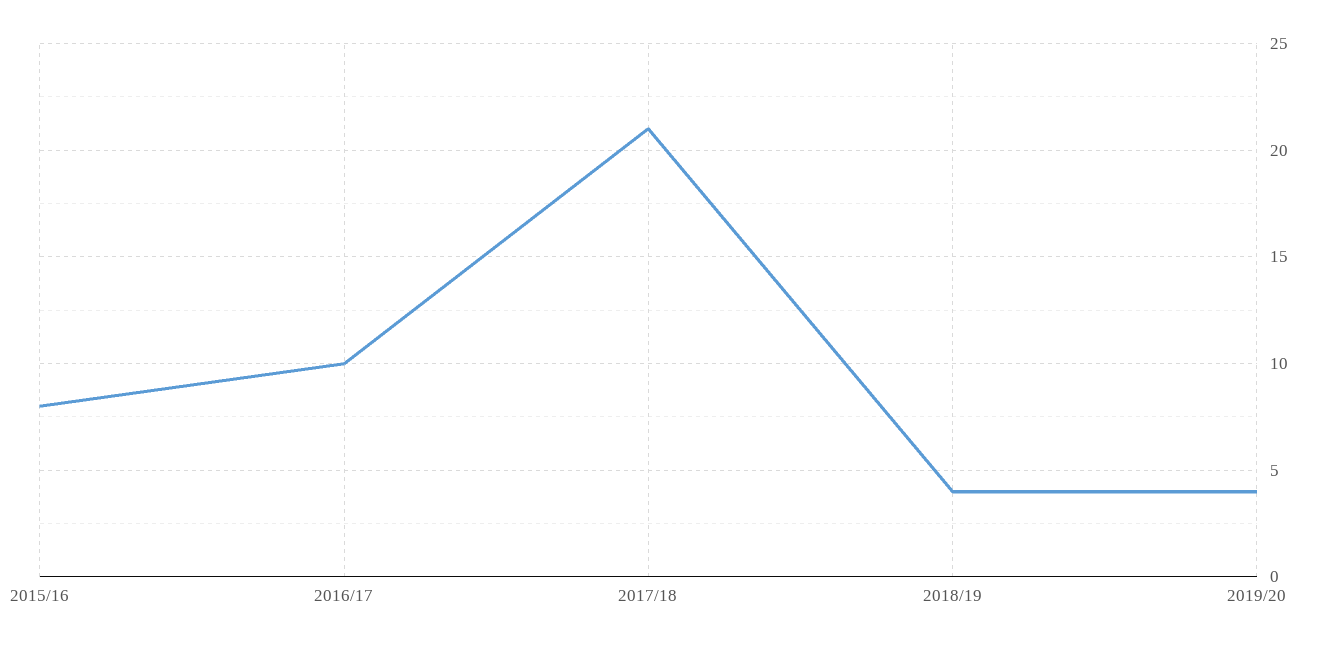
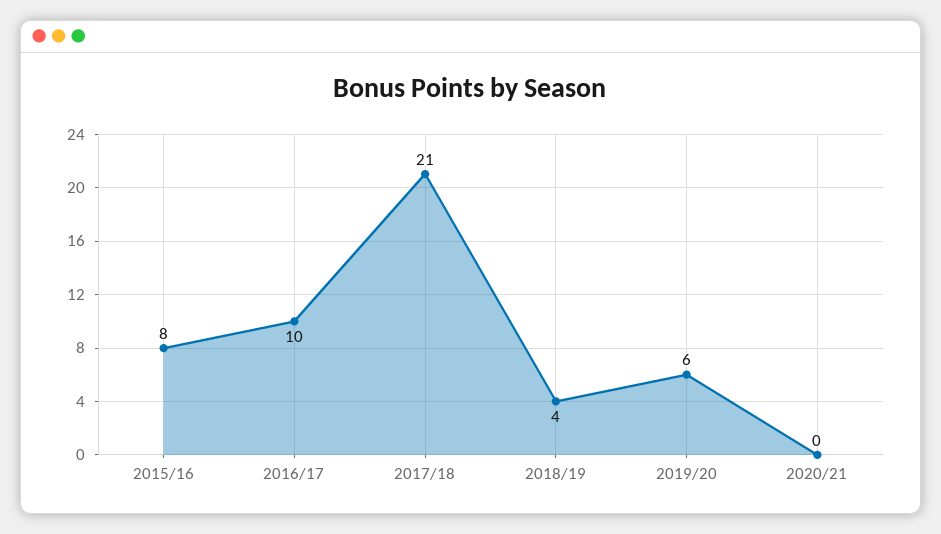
2019/20: 4 -> 6
2020/21: none -> 0

